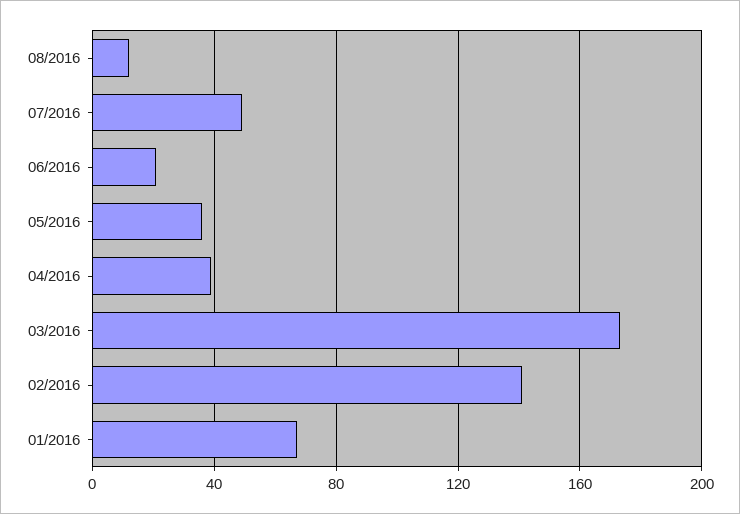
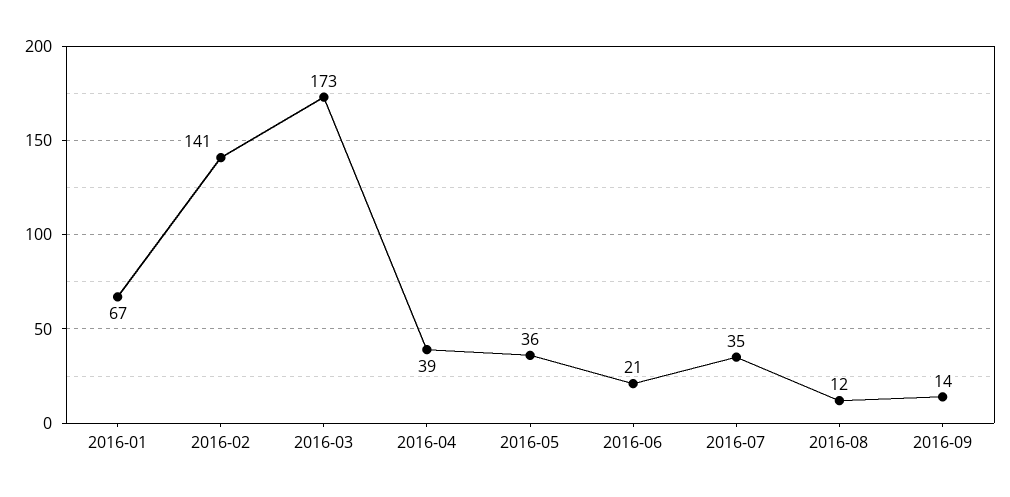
07/2016: 50 -> 35
2016-09: none -> 14

